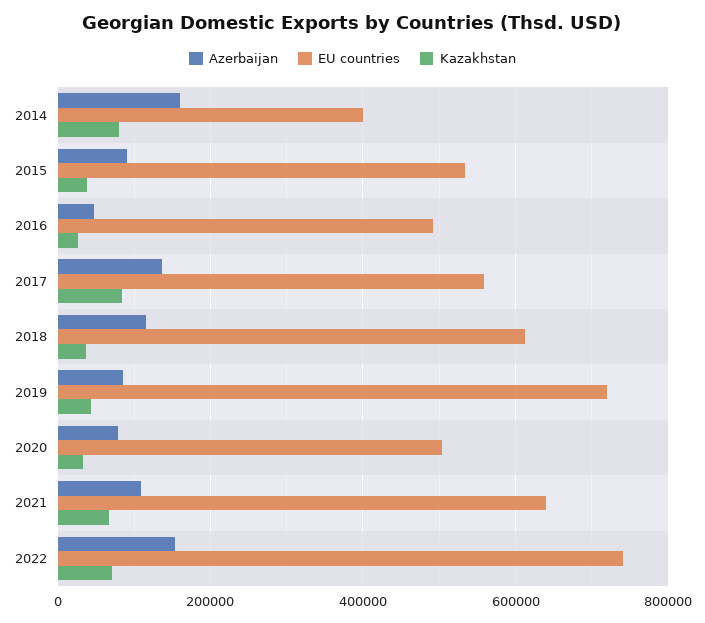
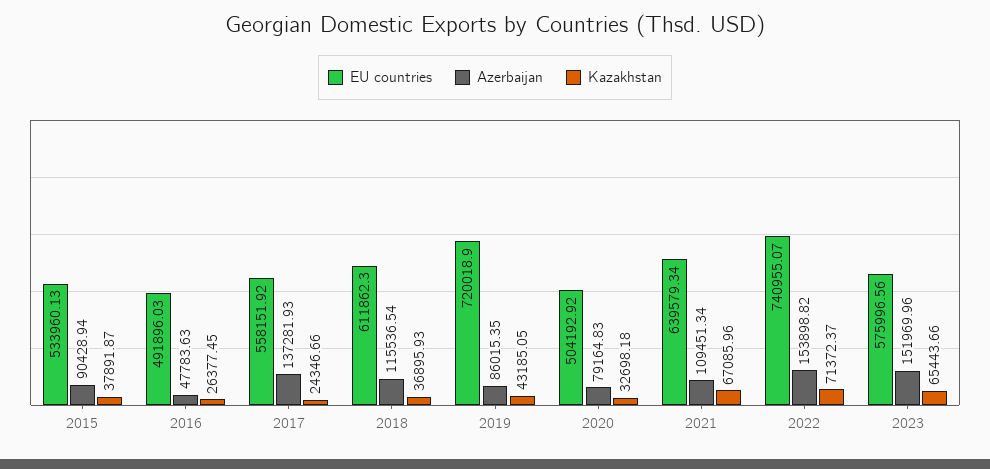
Azerbaijan, 2014: 160000 -> none
EU countries, 2014: 400000 -> none
Kazakhstan, 2014: 80000 -> none
Kazakhstan, 2017: 80000 -> 24346.66
EU countries, 2023: none -> 575996.56
Azerbaijan, 2023: none -> 151969.96
Kazakhstan, 2023: none -> 65443.66

